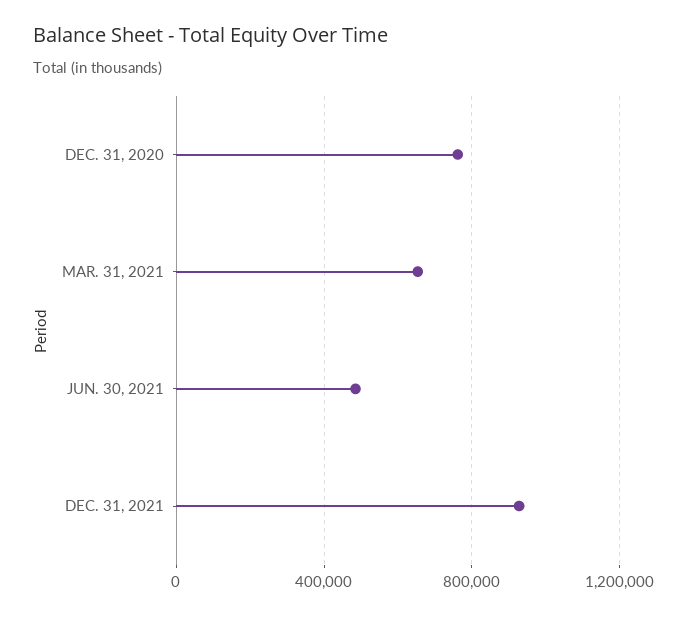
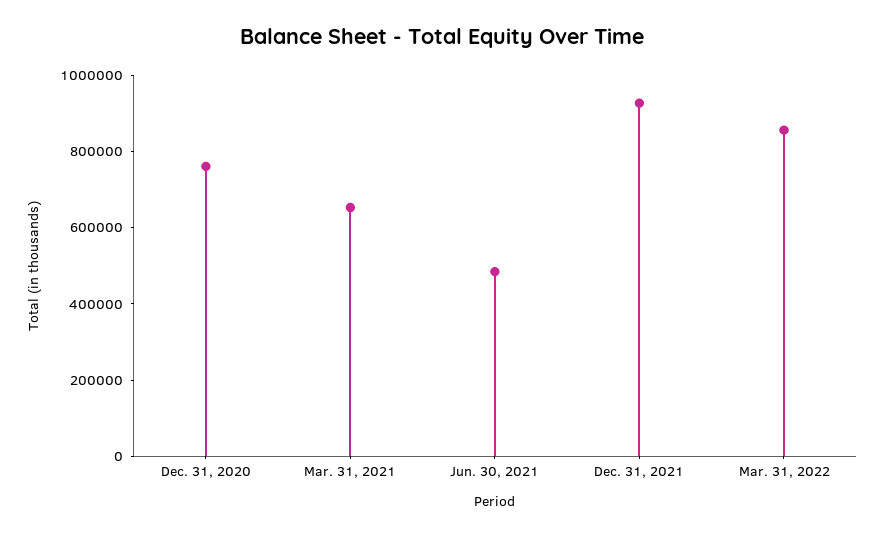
Mar. 31, 2022: none -> 850000

